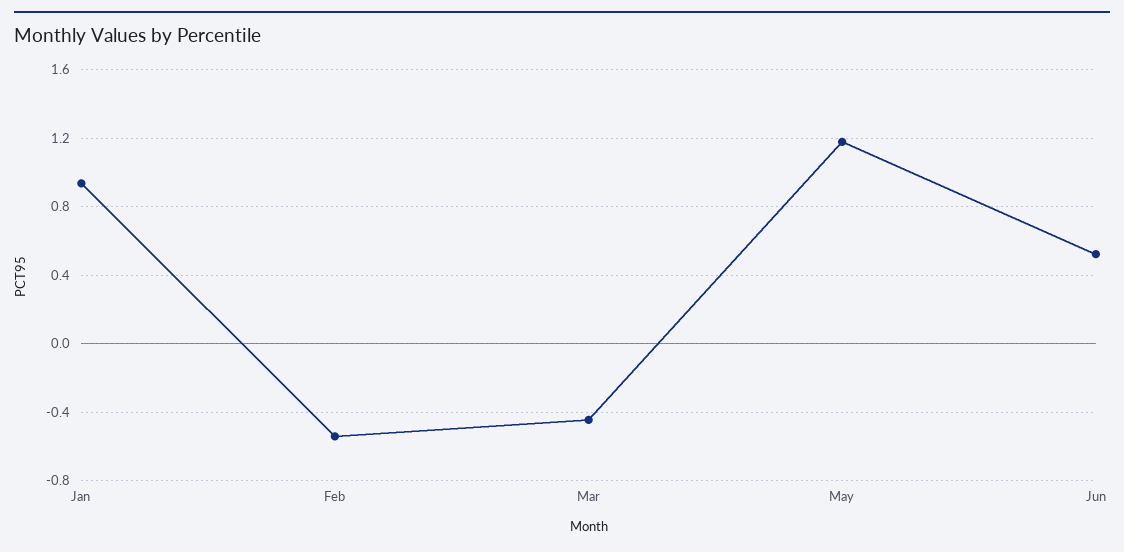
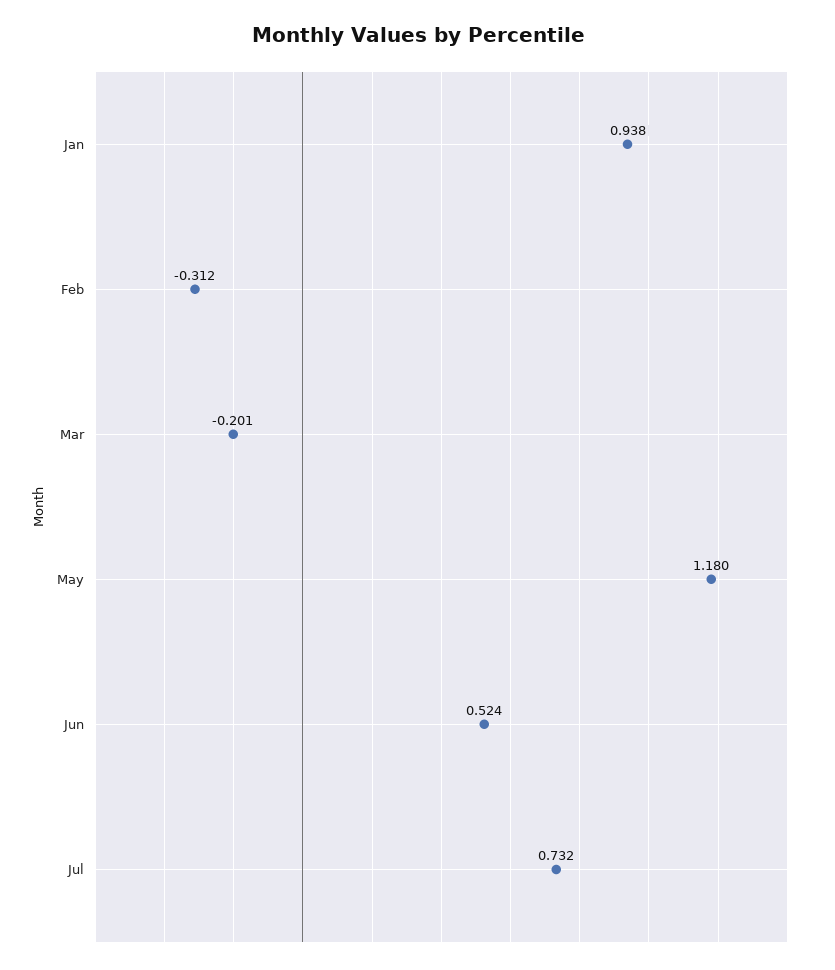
Feb: -0.55 -> -0.312
Mar: -0.45 -> -0.201
Jul: none -> 0.732

